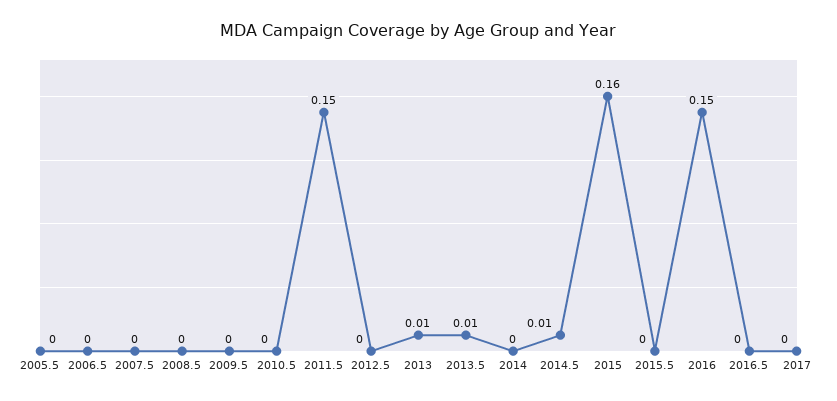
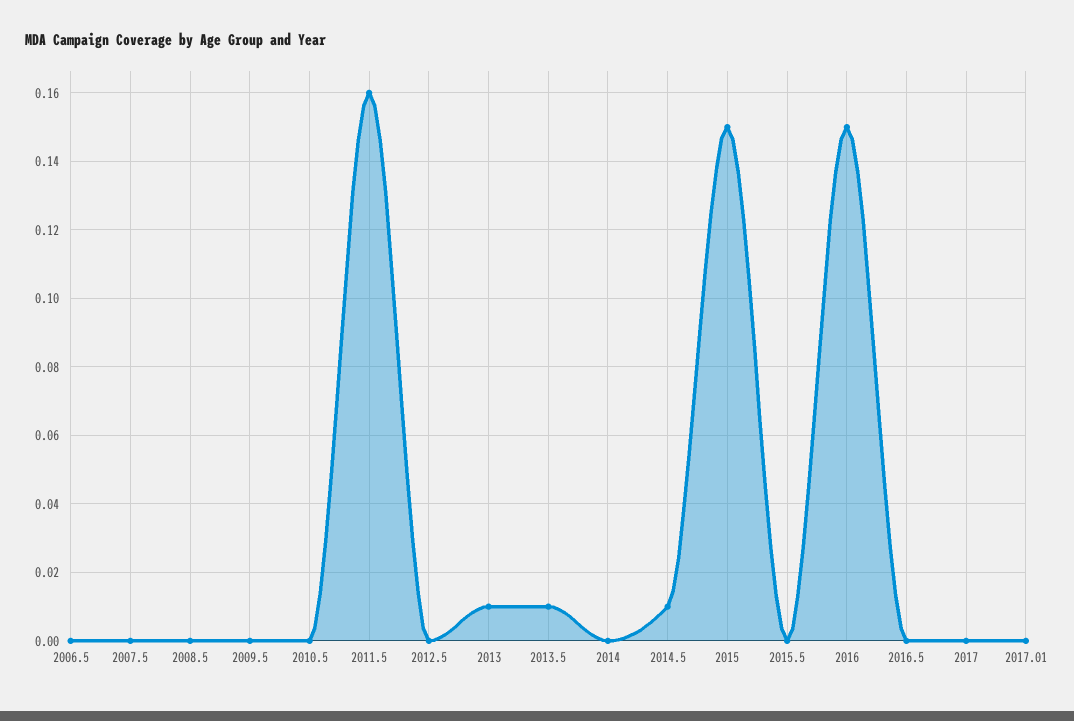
2005.5: 0 -> none
2011.5: 0.15 -> 0.16
2015: 0.16 -> 0.15
2017.01: none -> 0

